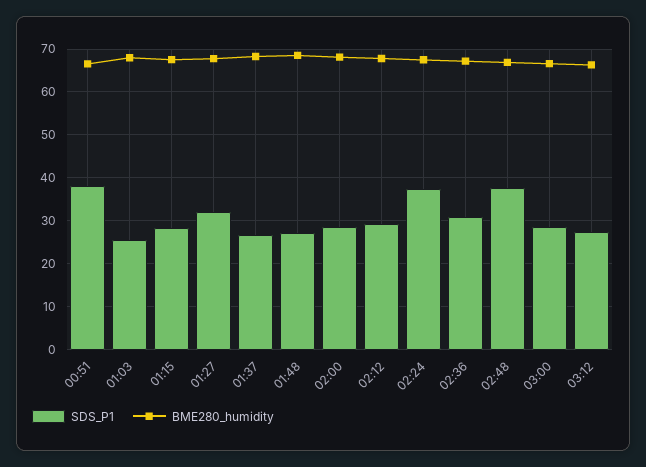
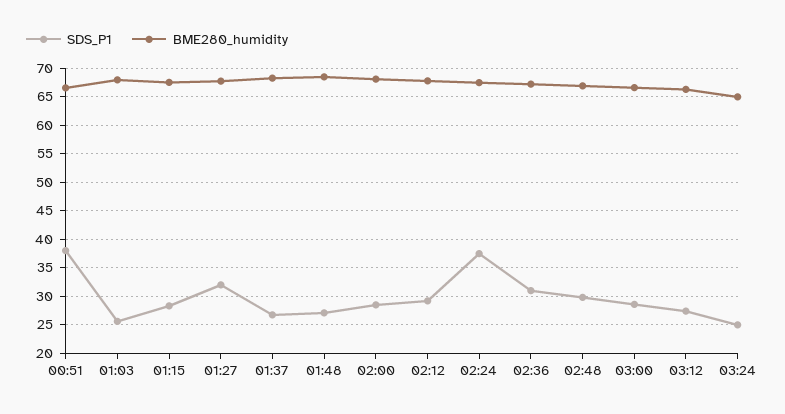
SDS_P1, 02:48: 38 -> 30
SDS_P1, 03:24: none -> 25
BME280_humidity, 03:24: none -> 65

